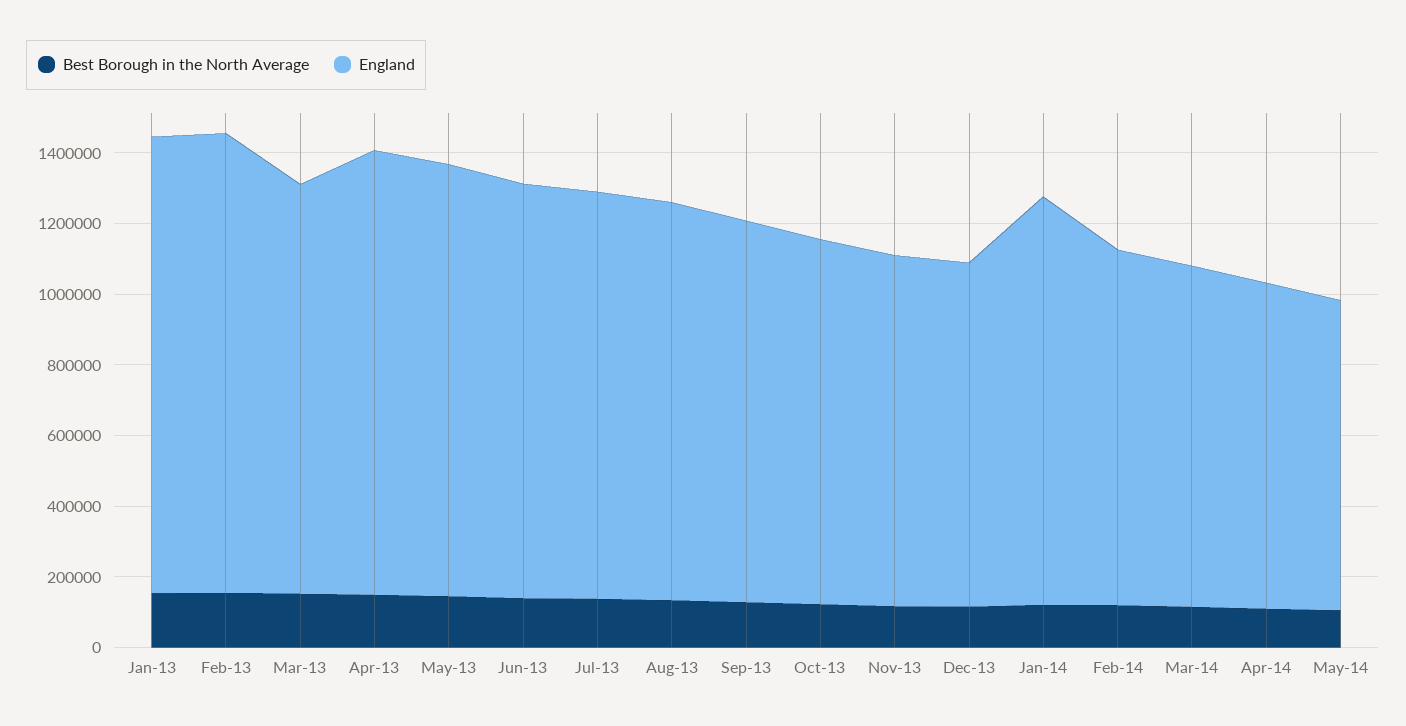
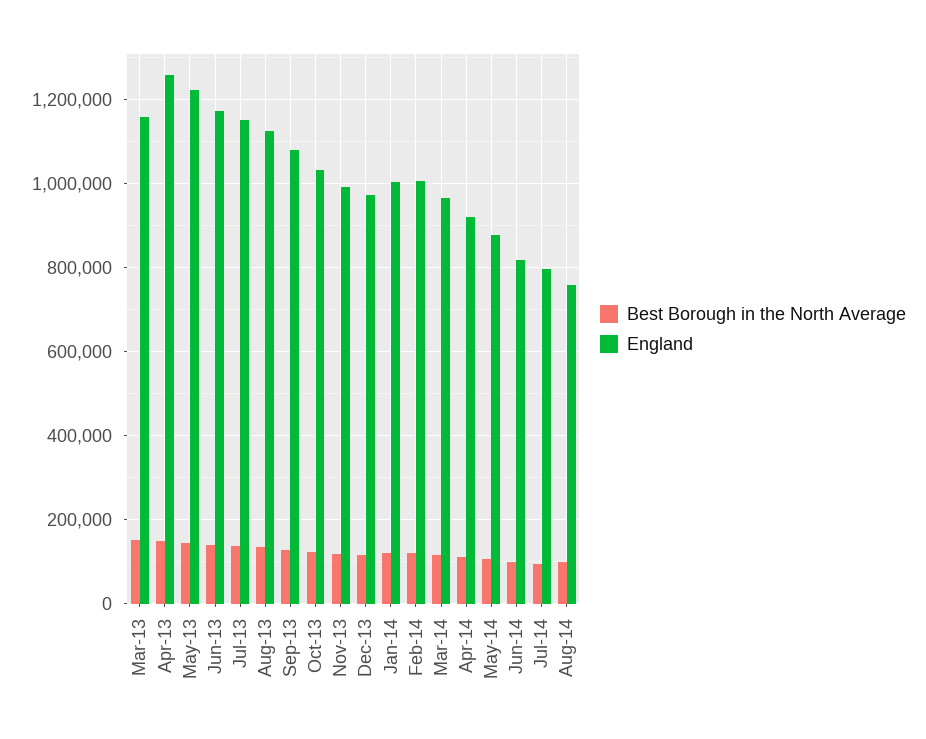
Best Borough in the North Average, Jan-13: 150000 -> none
England, Jan-13: 1300000 -> none
Best Borough in the North Average, Feb-13: 150000 -> none
England, Feb-13: 1300000 -> none
England, Jan-14: 1150000 -> 1000000
Best Borough in the North Average, Jun-14: none -> 100000
England, Jun-14: none -> 820000
Best Borough in the North Average, Jul-14: none -> 100000
England, Jul-14: none -> 800000
Best Borough in the North Average, Aug-14: none -> 100000
England, Aug-14: none -> 760000

